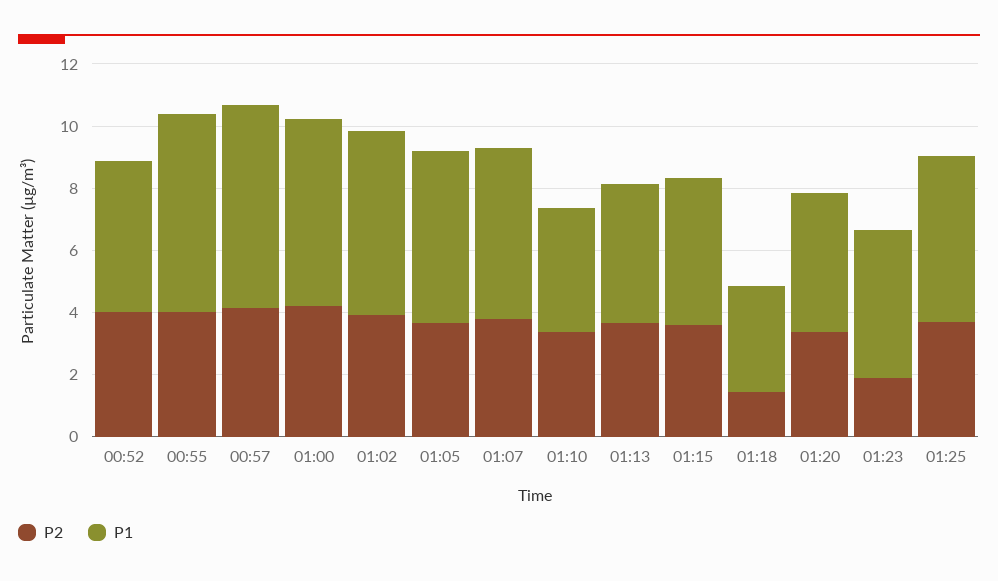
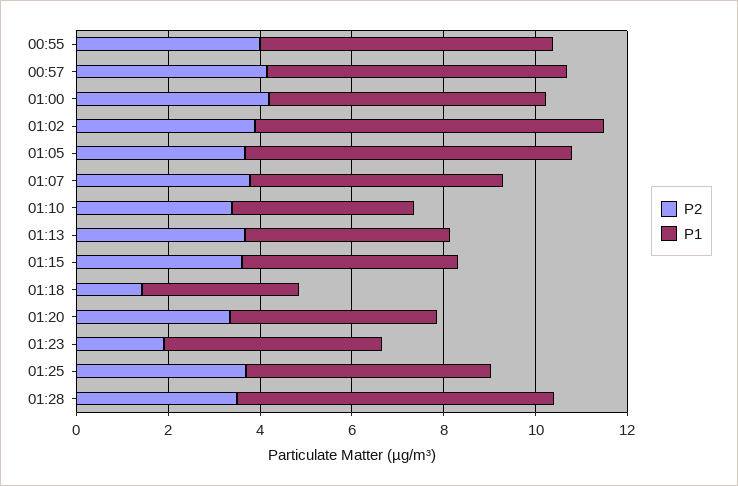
P2, 00:52: 4 -> none
P1, 00:52: 5 -> none
P1, 01:02: 6 -> 7.5
P1, 01:05: 5.5 -> 7
P2, 01:28: none -> 3.5
P1, 01:28: none -> 7

